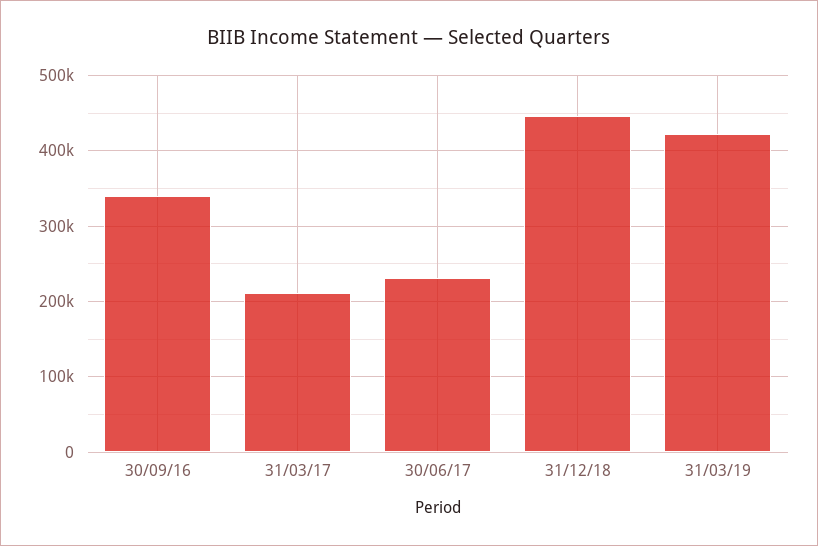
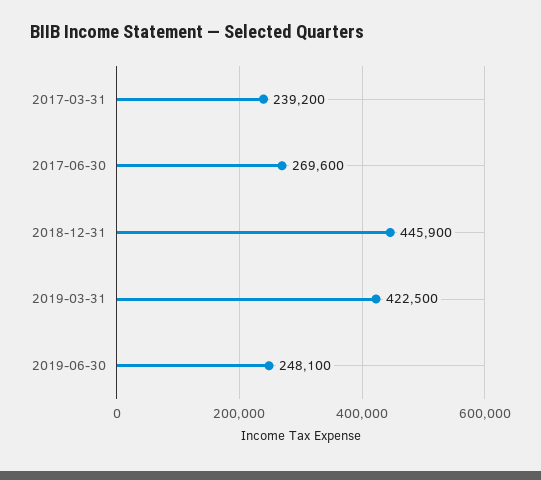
30/09/16: 340000 -> none
31/03/17: 210000 -> 239200
30/06/17: 230000 -> 269600
2019-06-30: none -> 248100

